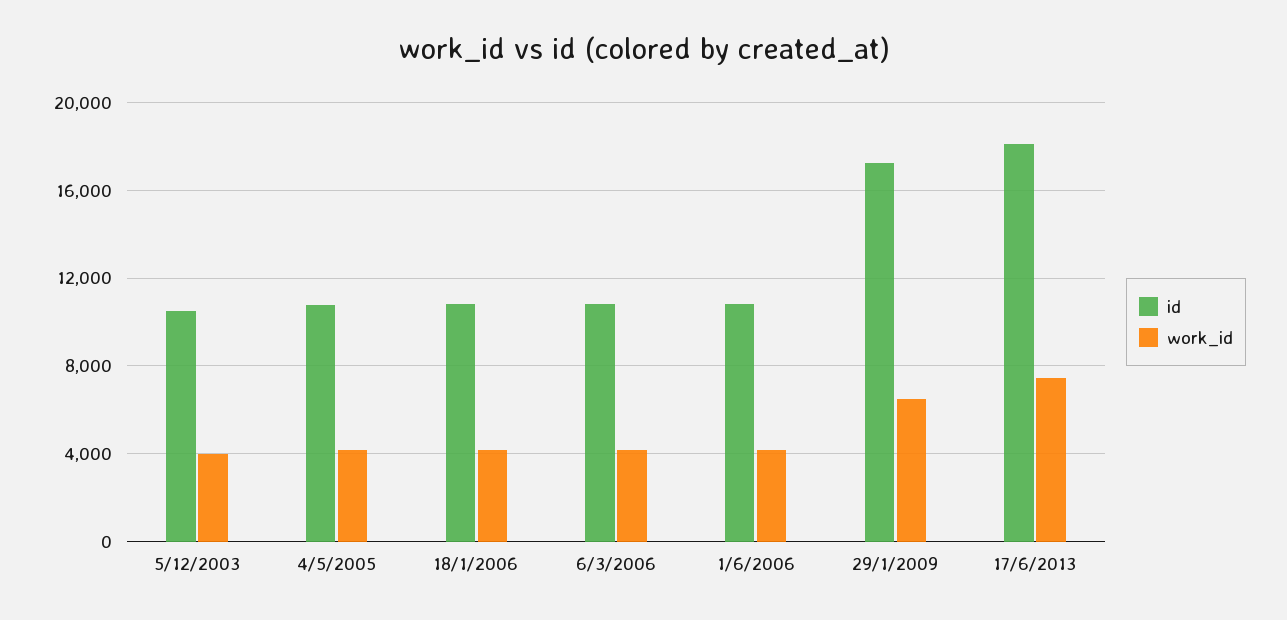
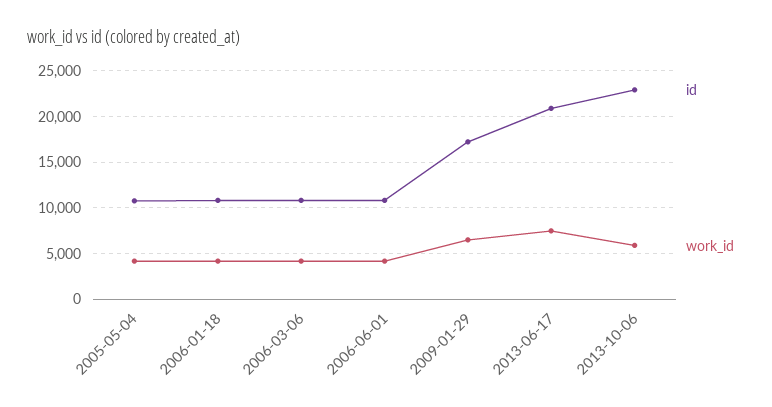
id, 5/12/2003: 10500 -> none
work_id, 5/12/2003: 4000 -> none
id, 17/6/2013: 18000 -> 21000
id, 2013-10-06: none -> 23000
work_id, 2013-10-06: none -> 6000

